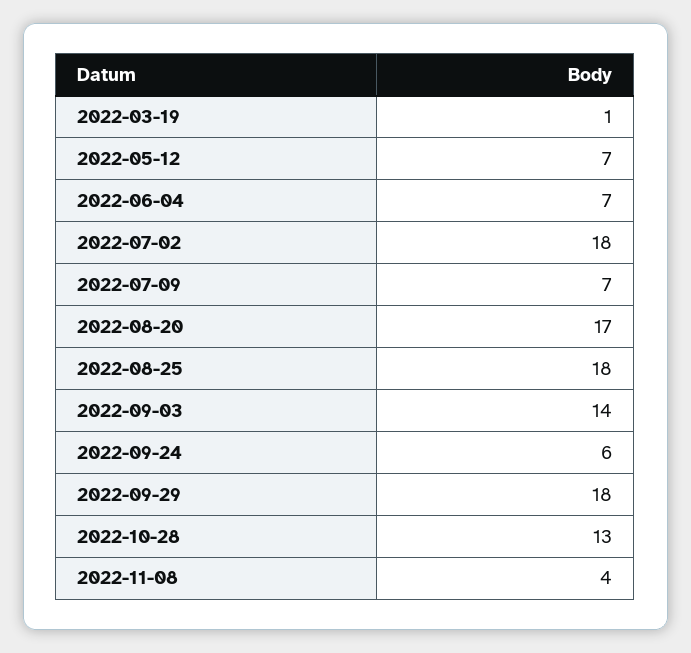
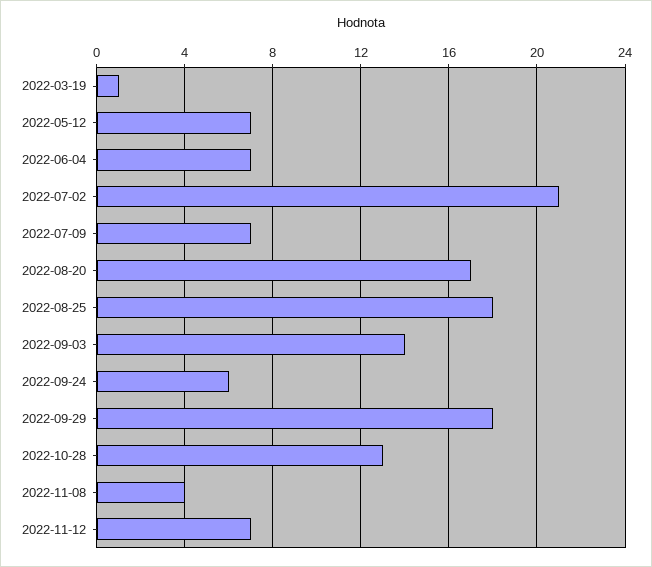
2022-07-02: 18 -> 21
2022-11-12: none -> 7

